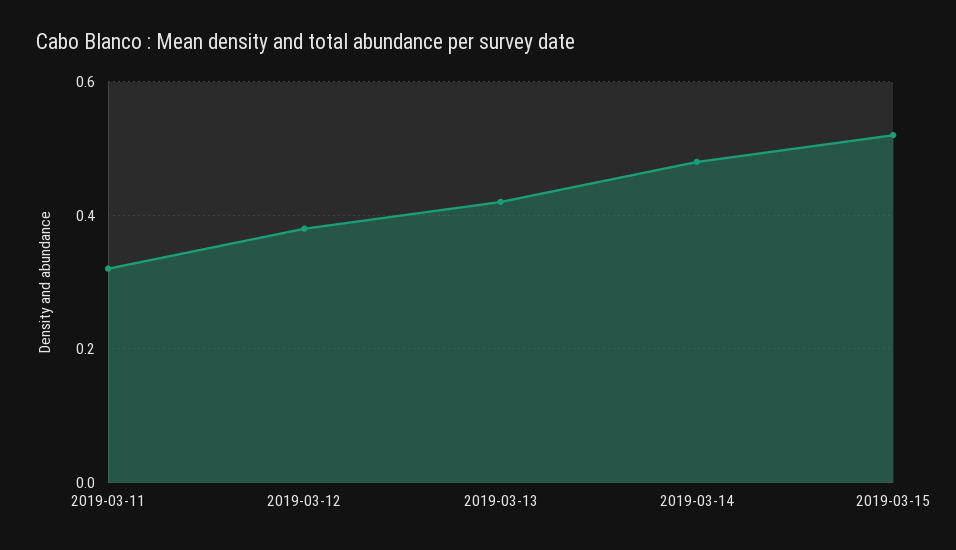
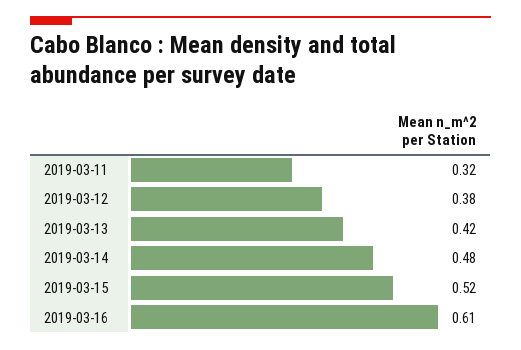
2019-03-16: none -> 0.61

